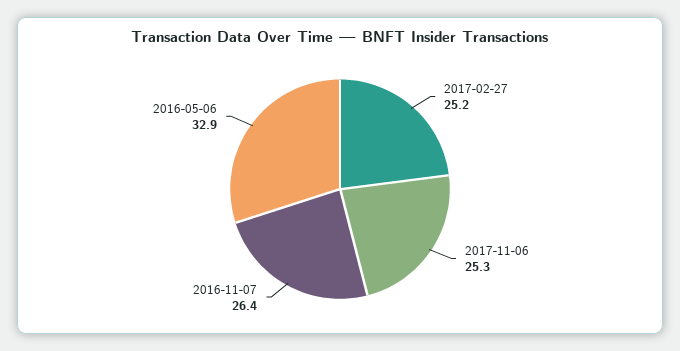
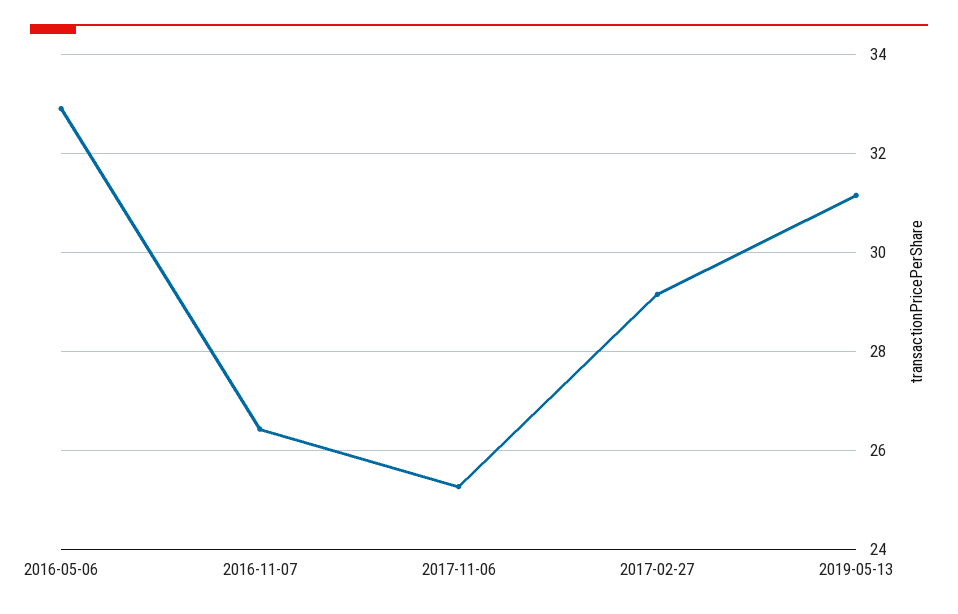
2017-02-27: 25.2 -> 29.2
2019-05-13: none -> 31.2

